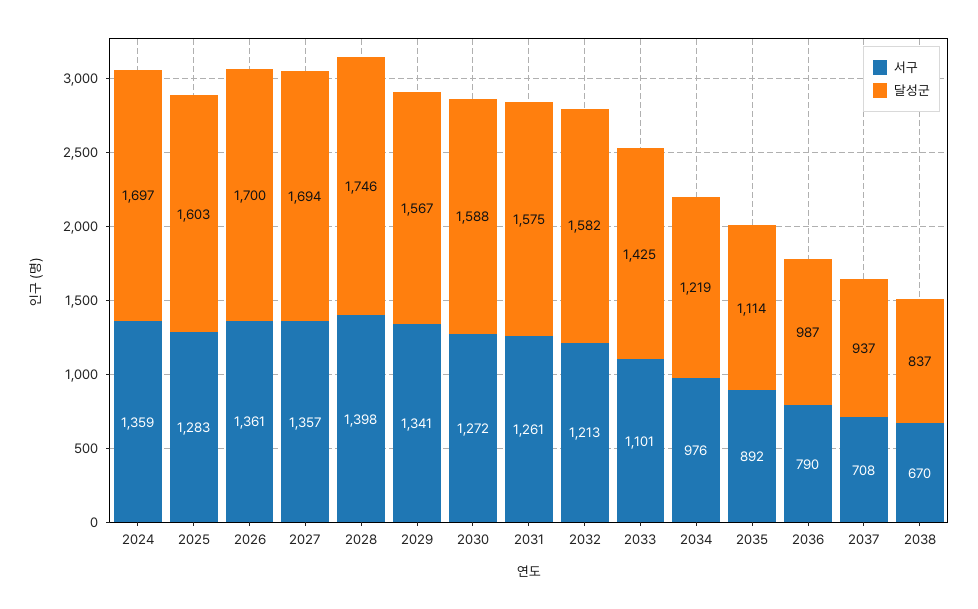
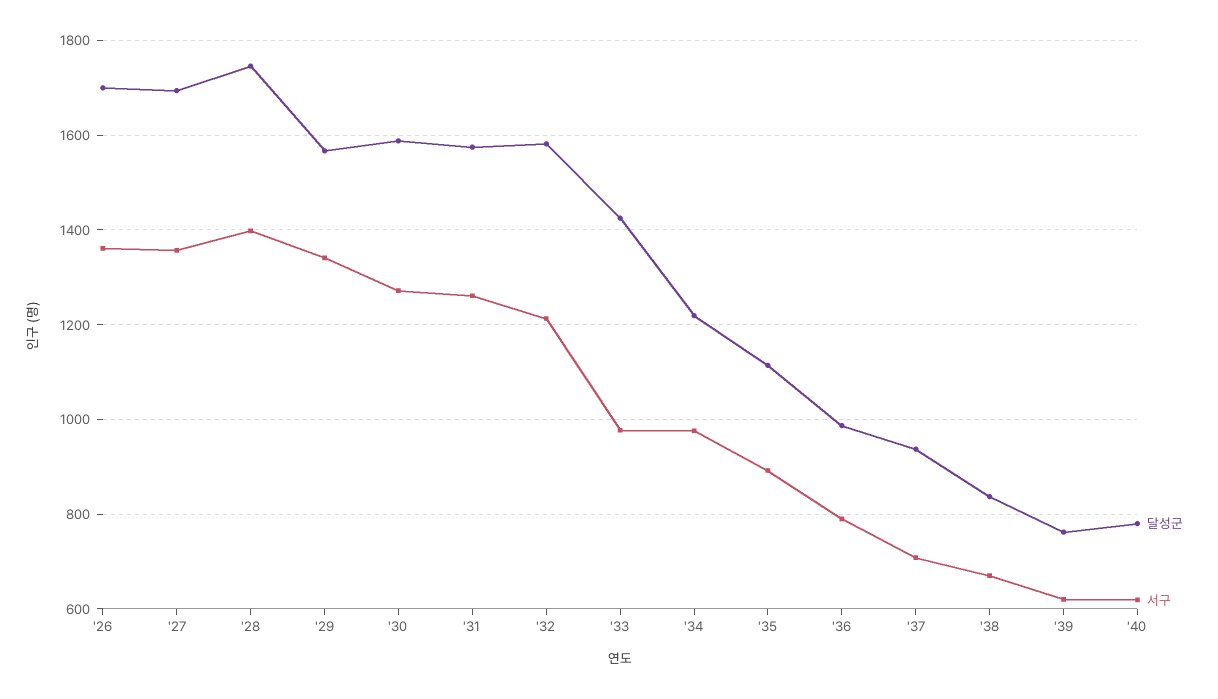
서구, 2024: 1359 -> none
달성군, 2024: 1697 -> none
서구, 2025: 1283 -> none
달성군, 2025: 1603 -> none
서구, 2033: 1101 -> 980
달성군, '39: none -> 760
서구, '39: none -> 620
달성군, '40: none -> 780
서구, '40: none -> 620

